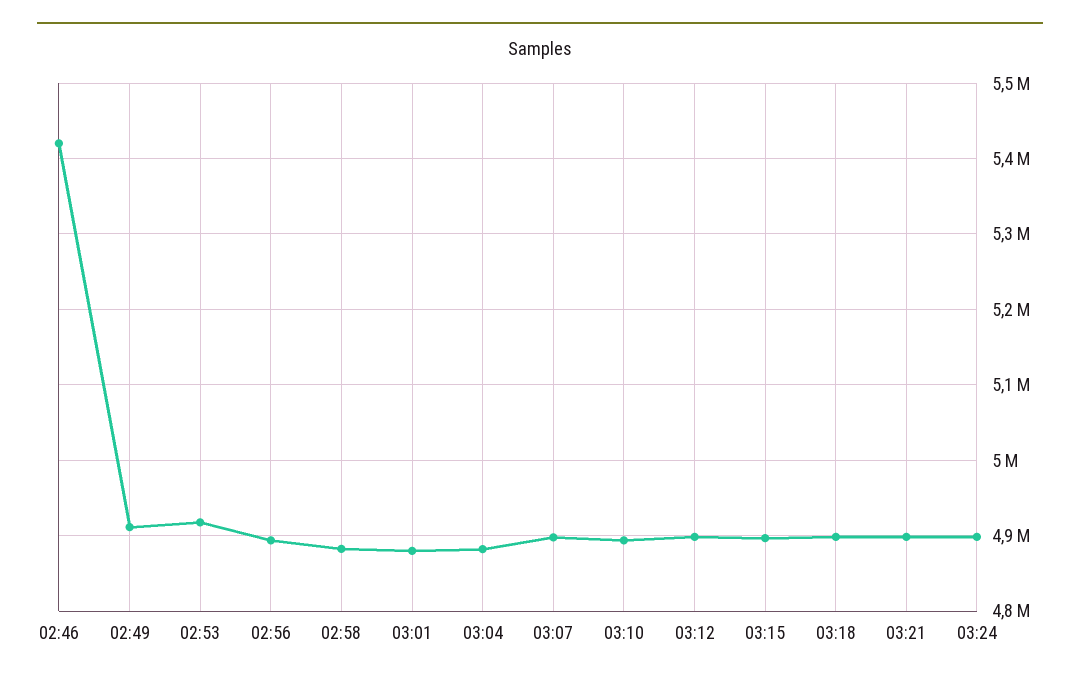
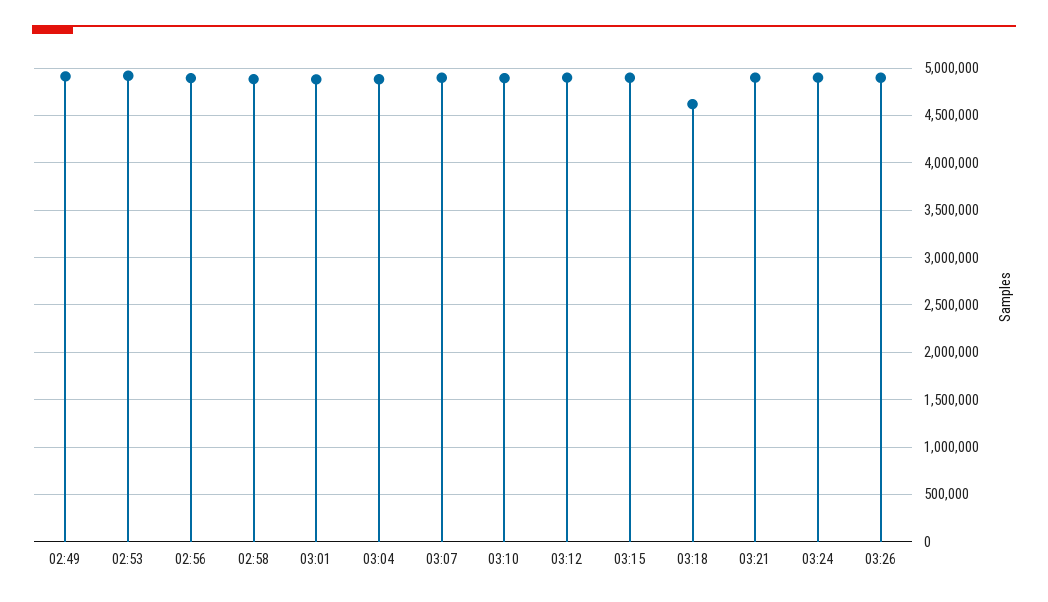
02:46: 5420000 -> none
03:18: 4900000 -> 4600000
03:26: none -> 4900000

